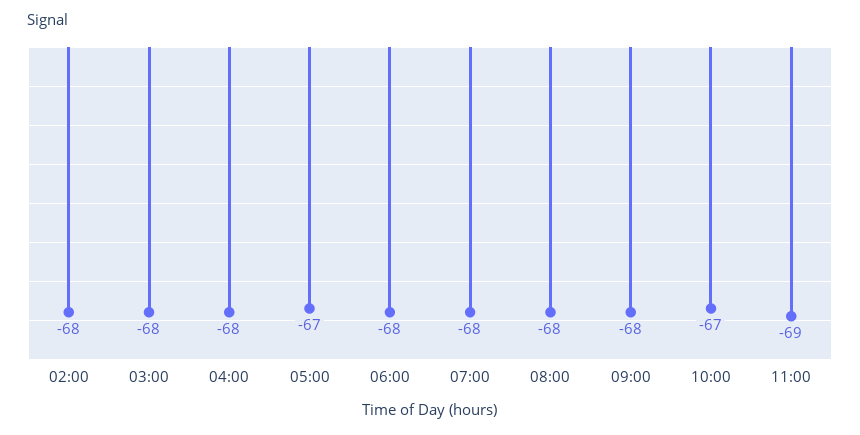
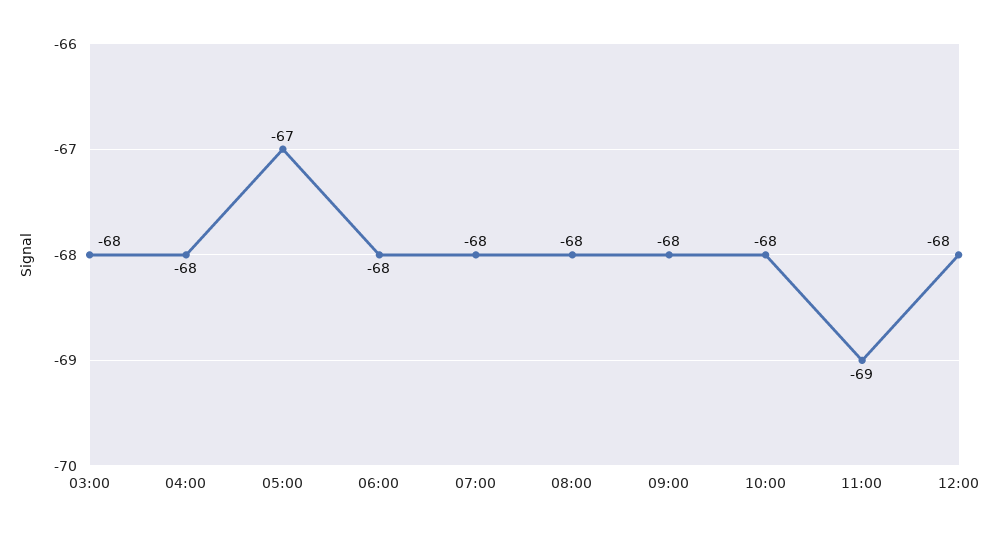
02:00: -68 -> none
10:00: -67 -> -68
12:00: none -> -68

